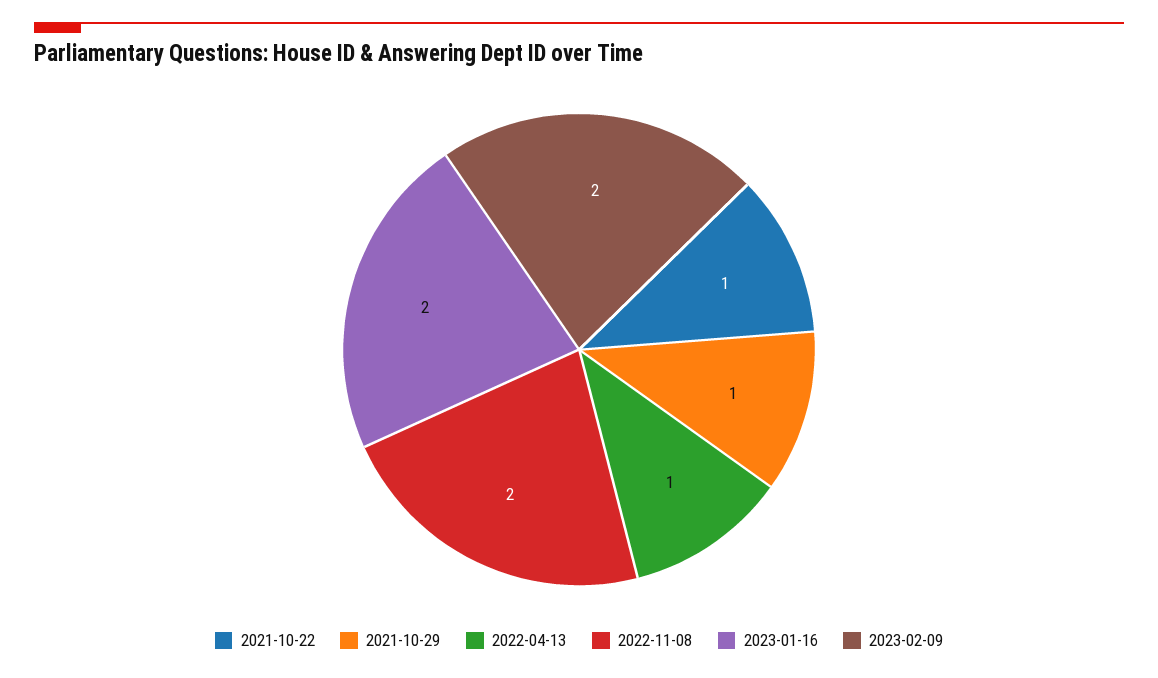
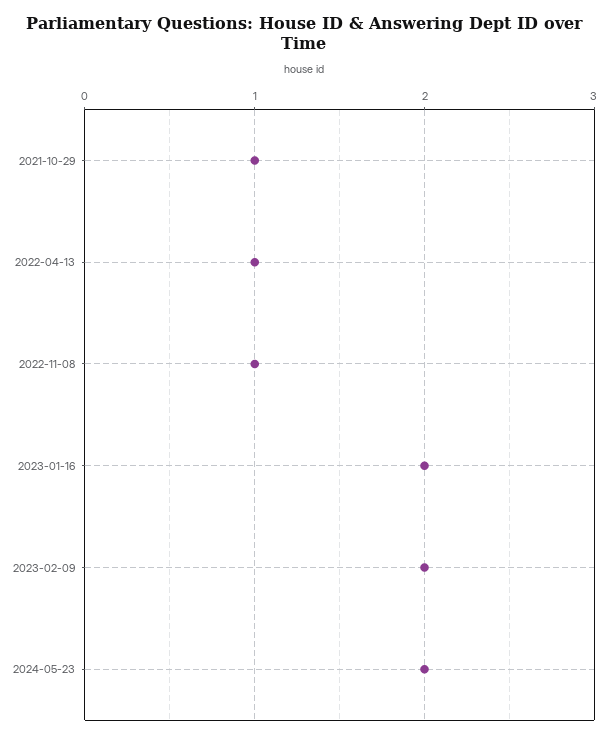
2021-10-22: 1 -> none
2022-11-08: 2 -> 1
2024-05-23: none -> 2

